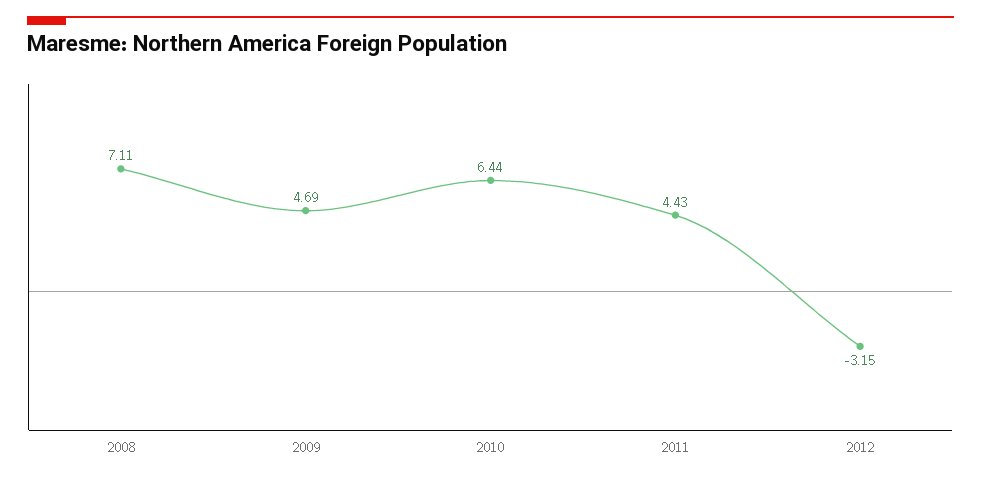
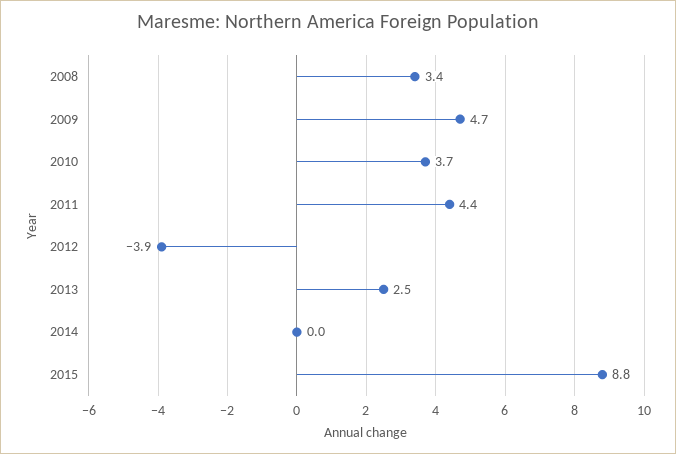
2008: 7.11 -> 3.4
2010: 6.44 -> 3.7
2012: -3.15 -> -3.9
2013: none -> 2.5
2014: none -> 0
2015: none -> 8.8

